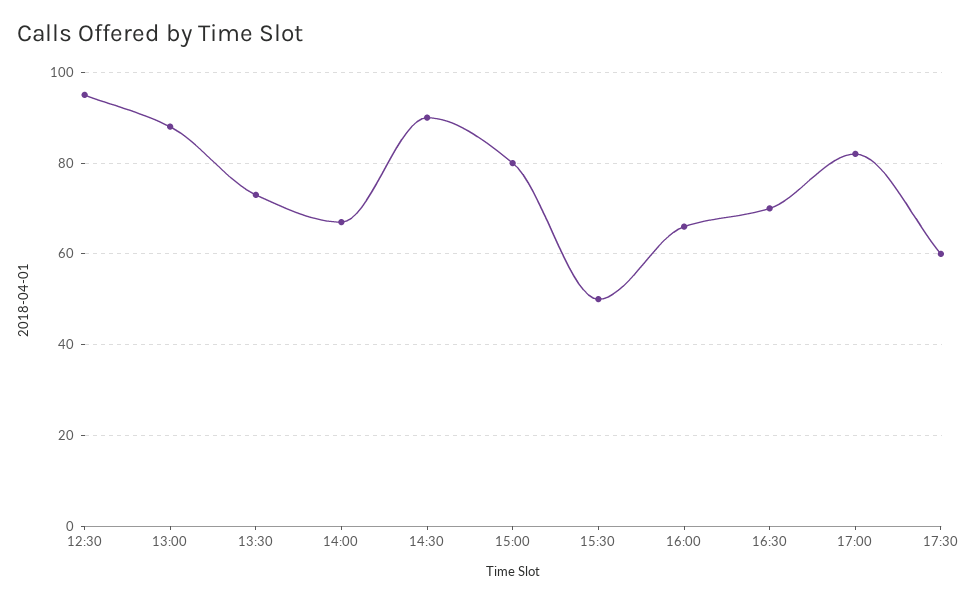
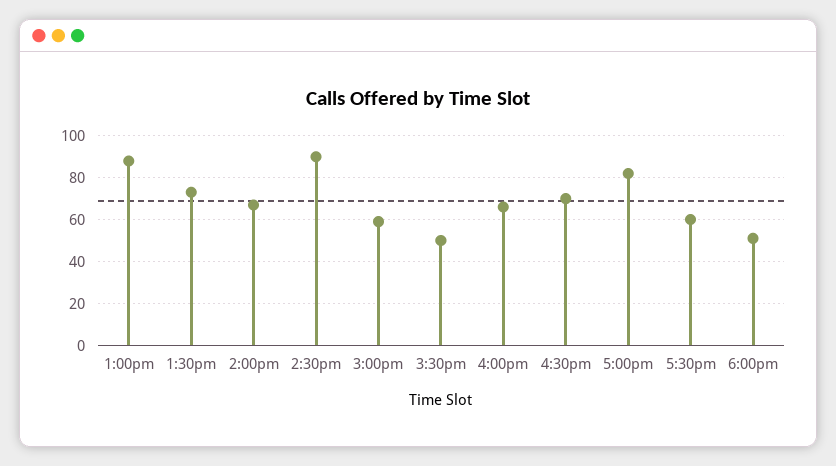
12:30: 95 -> none
15:00: 80 -> 60
6:00pm: none -> 50

